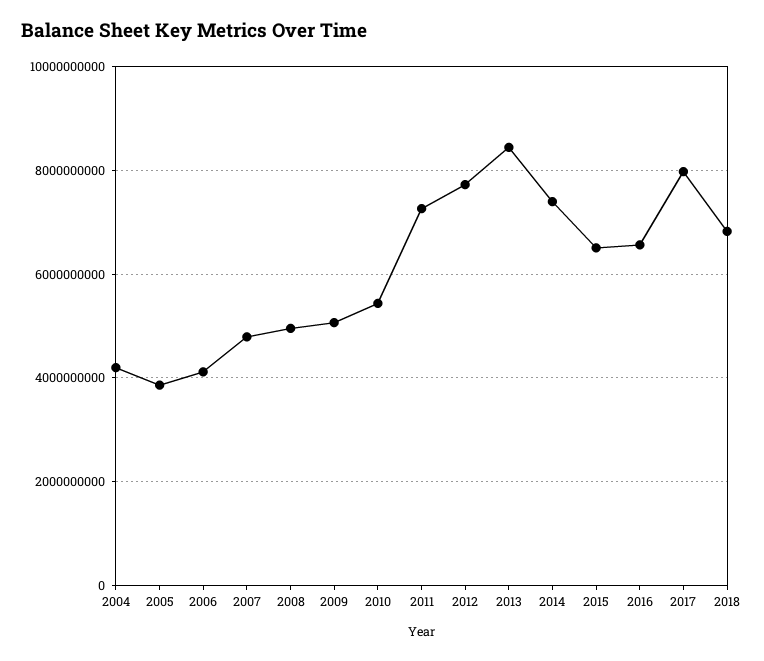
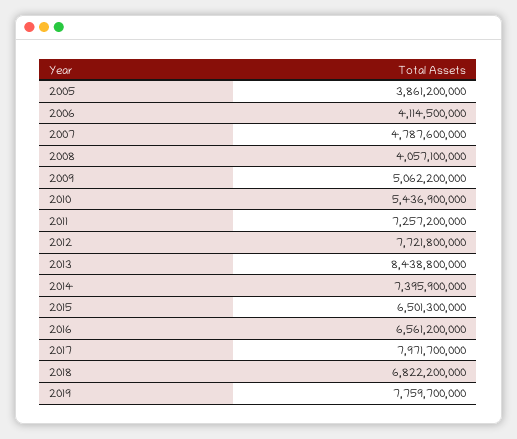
2004: 4200000000 -> none
2008: 5000000000 -> 4057100000
2019: none -> 7759700000

